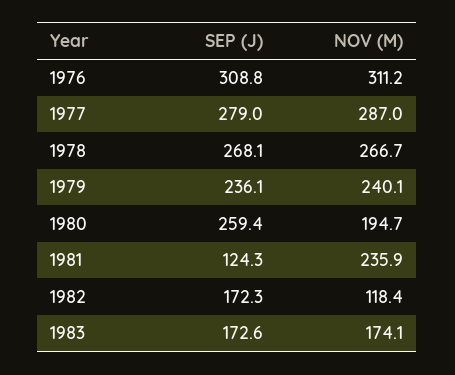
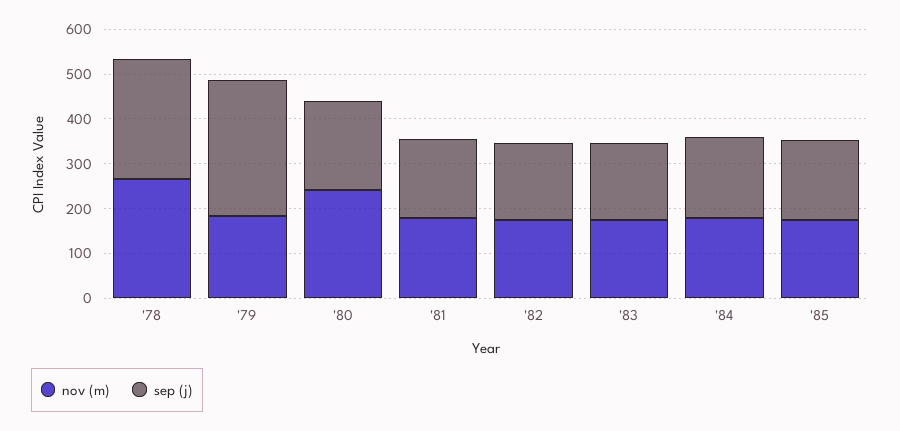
SEP (J), 1976: 308.8 -> none
NOV (M), 1976: 311.2 -> none
SEP (J), 1977: 279 -> none
NOV (M), 1977: 287 -> none
SEP (J), 1979: 236.1 -> 300
NOV (M), 1979: 240.1 -> 180
SEP (J), 1980: 259.4 -> 200
NOV (M), 1980: 194.7 -> 240
SEP (J), 1981: 124.3 -> 180
NOV (M), 1981: 235.9 -> 180
NOV (M), 1982: 118.4 -> 180
NOV (M), '84: none -> 180
SEP (J), '84: none -> 180
NOV (M), '85: none -> 180
SEP (J), '85: none -> 180

